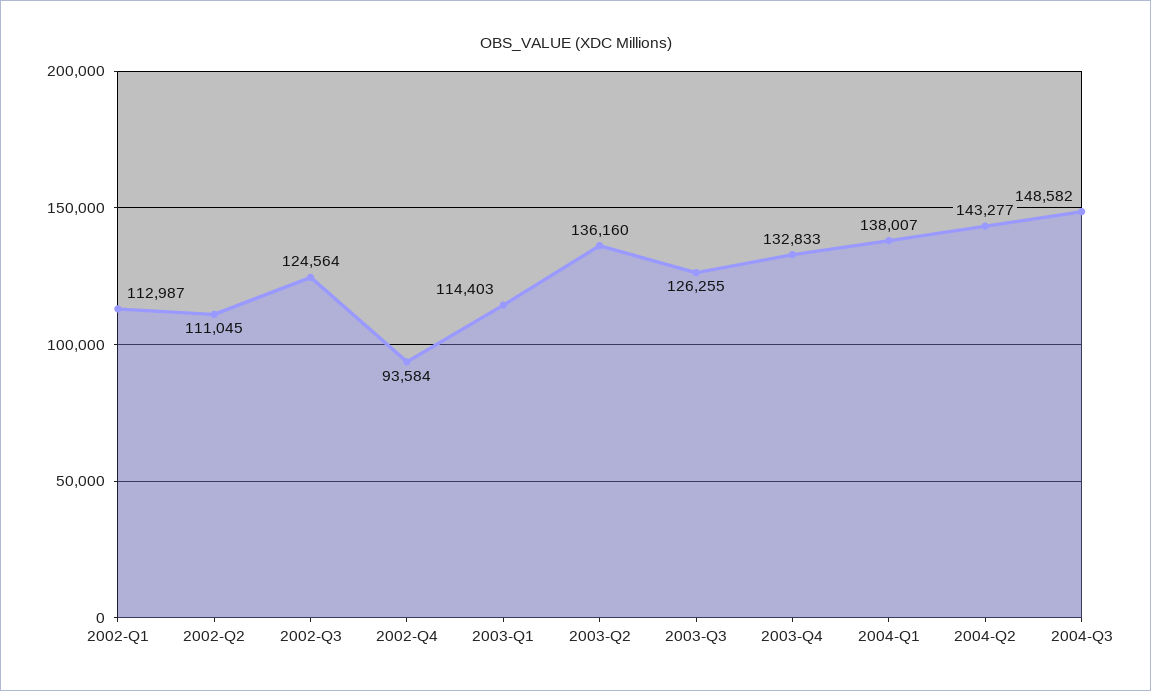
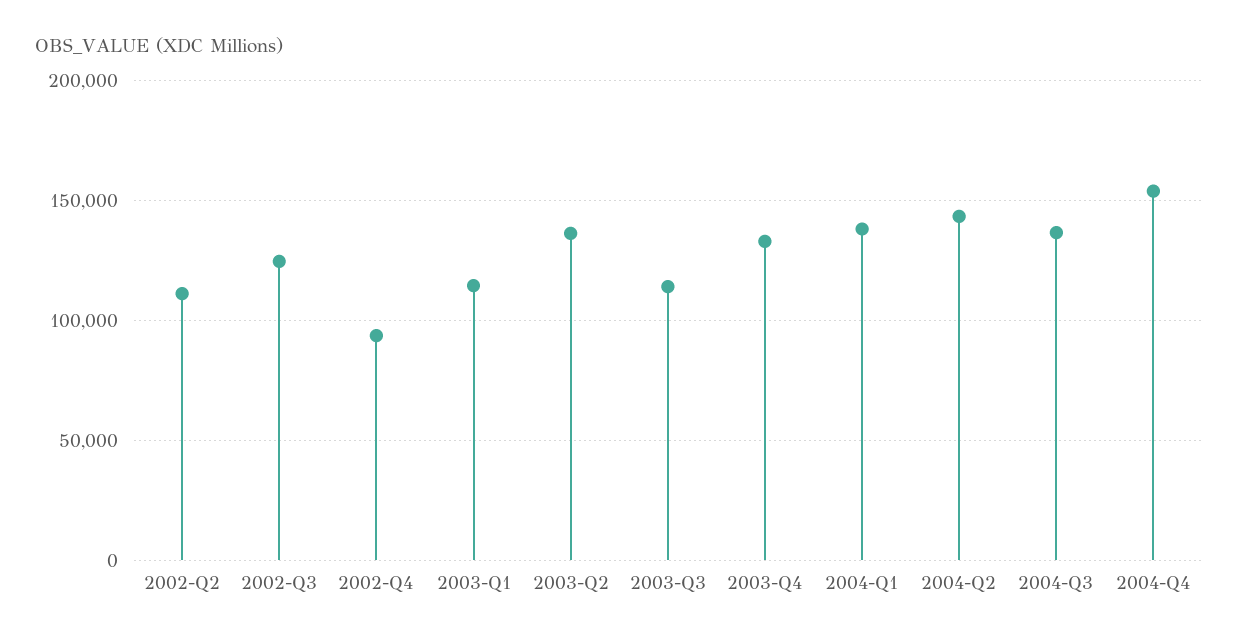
2002-Q1: 112987 -> none
2003-Q3: 126255 -> 115000
2004-Q3: 148582 -> 135000
2004-Q4: none -> 155000

